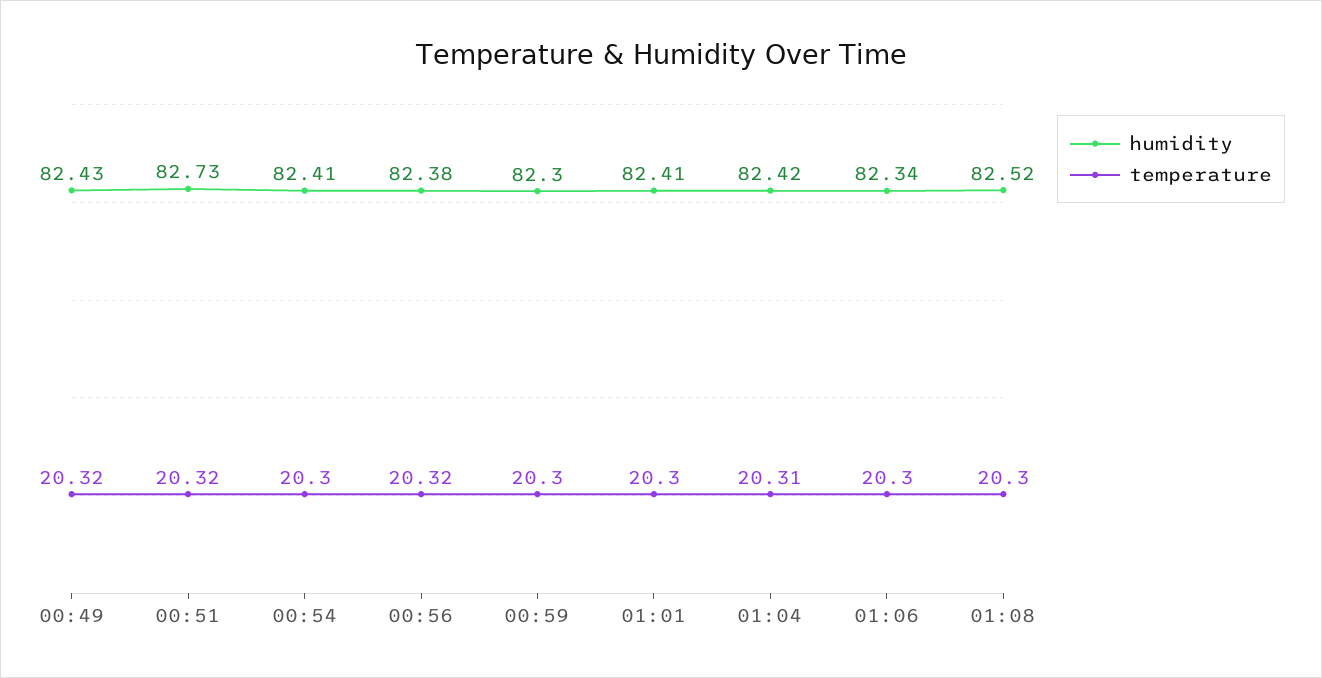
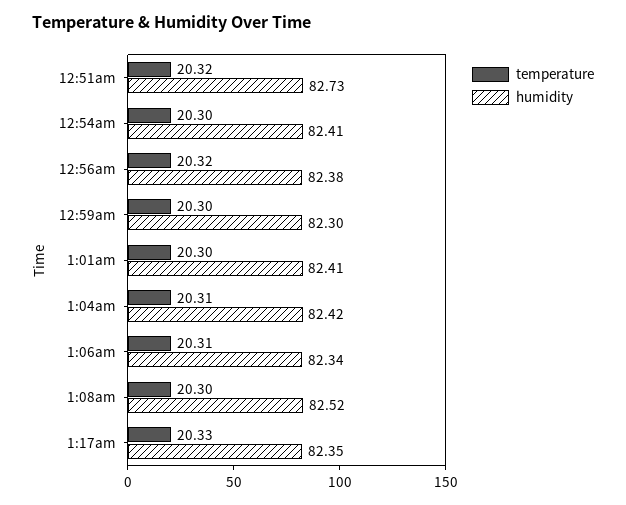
humidity, 00:49: 82.43 -> none
temperature, 00:49: 20.32 -> none
temperature, 01:06: 20.3 -> 20.31
temperature, 1:17am: none -> 20.33
humidity, 1:17am: none -> 82.35

